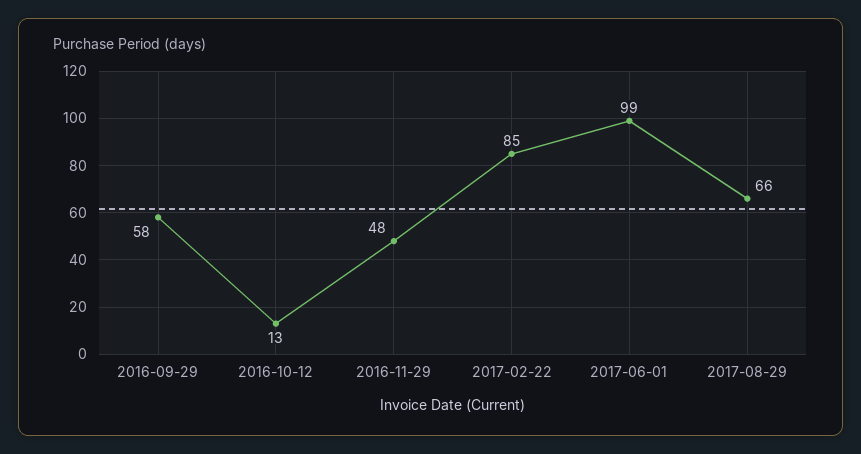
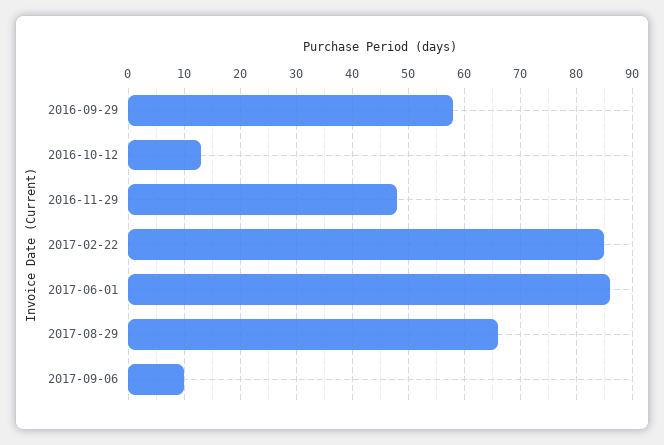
2017-06-01: 99 -> 85
2017-09-06: none -> 10

